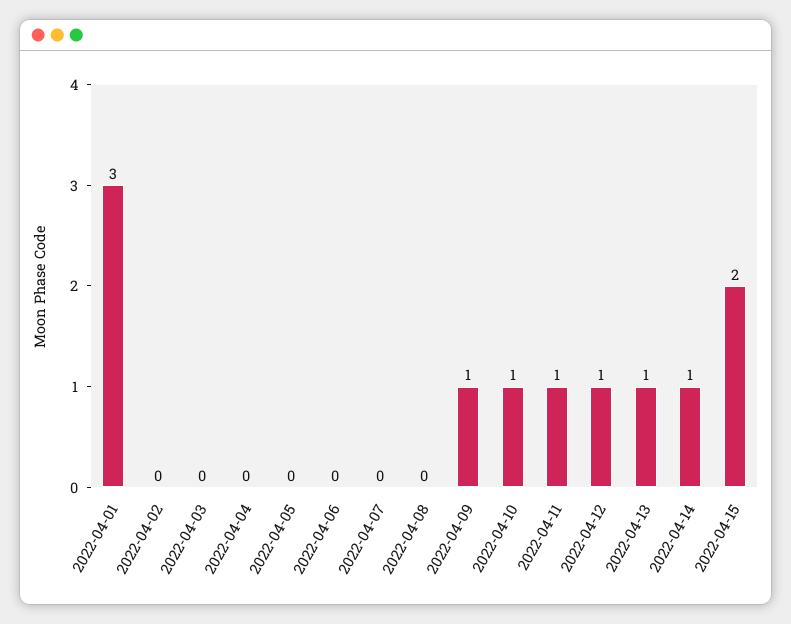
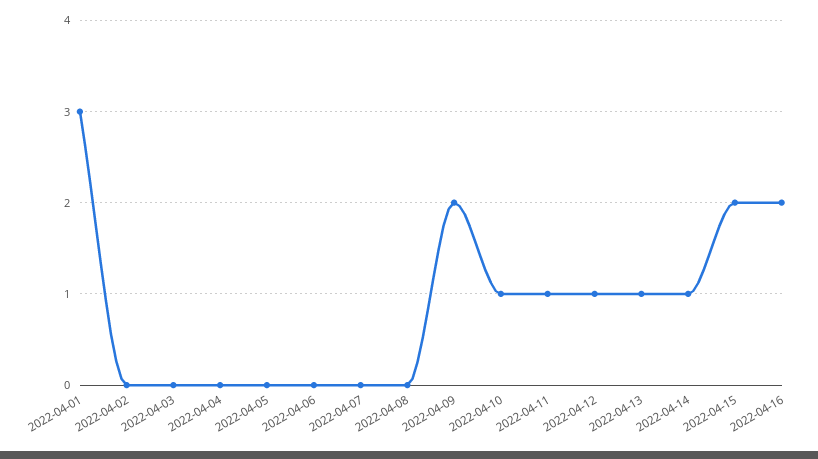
2022-04-09: 1 -> 2
2022-04-16: none -> 2

